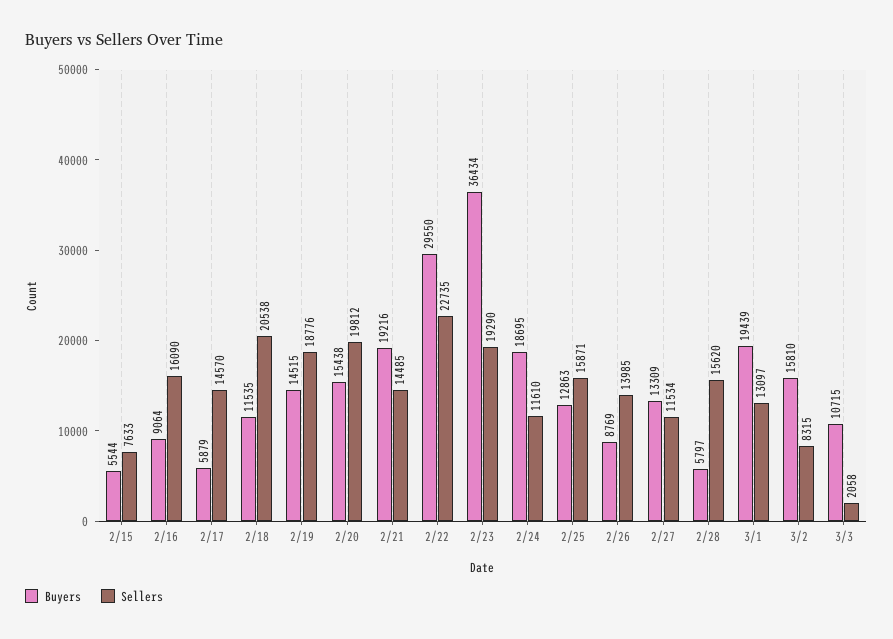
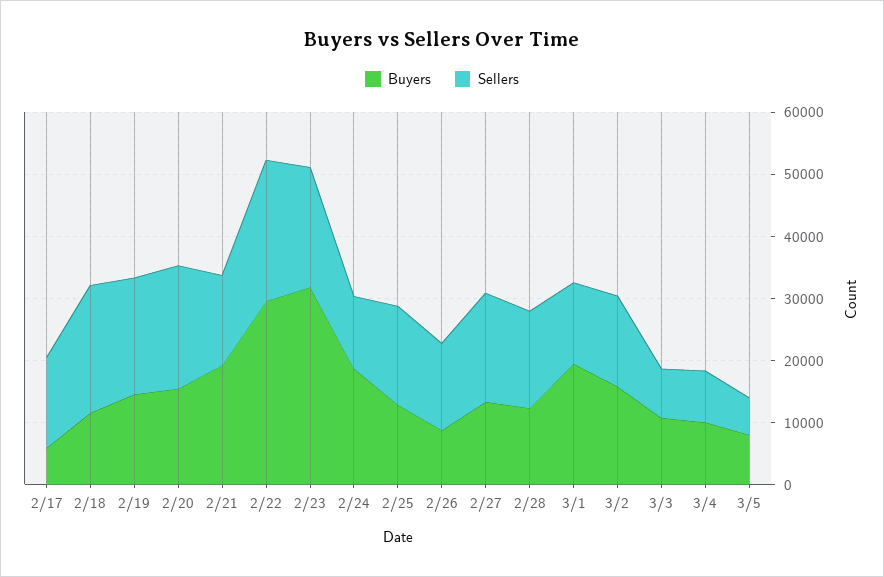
Buyers, 2/15: 5544 -> none
Sellers, 2/15: 7633 -> none
Buyers, 2/16: 9064 -> none
Sellers, 2/16: 16090 -> none
Buyers, 2/23: 36434 -> 32000
Sellers, 2/27: 11534 -> 18000
Buyers, 2/28: 5797 -> 12000
Sellers, 3/2: 8315 -> 14000
Sellers, 3/3: 2058 -> 8000
Buyers, 3/4: none -> 10000
Sellers, 3/4: none -> 8000
Buyers, 3/5: none -> 8000
Sellers, 3/5: none -> 6000

